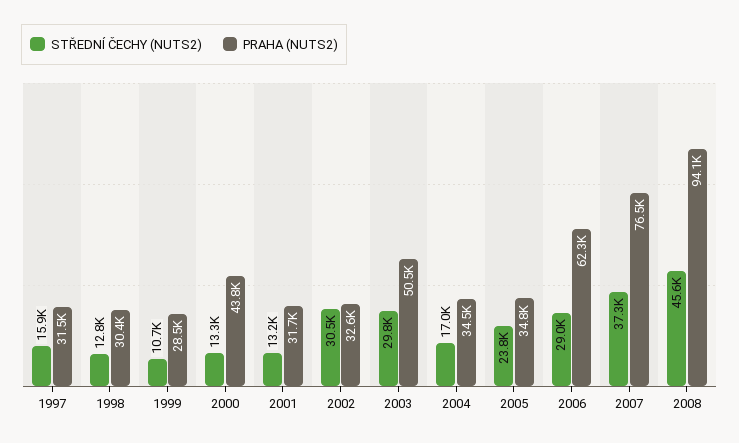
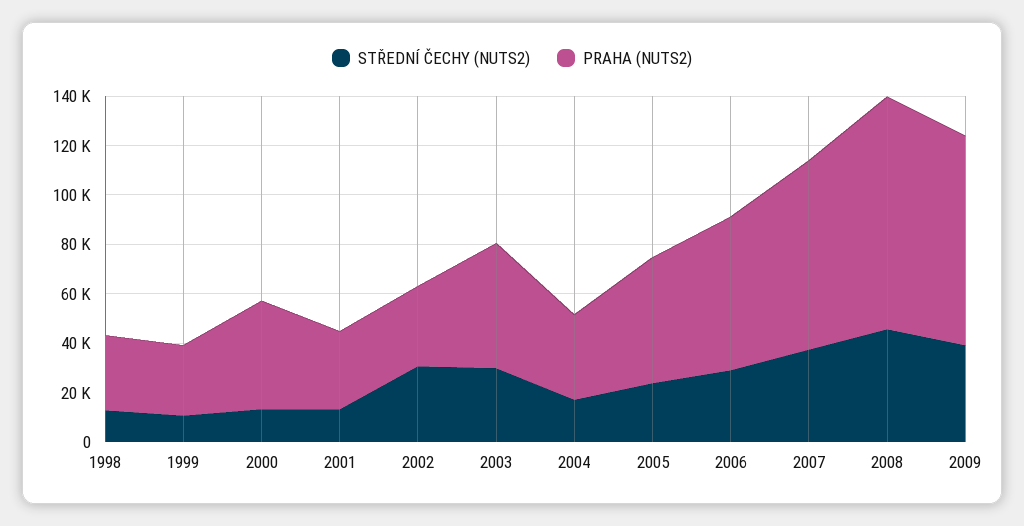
STŘEDNÍ ČECHY (NUTS2), 1997: 15900 -> none
PRAHA (NUTS2), 1997: 31500 -> none
PRAHA (NUTS2), 2005: 34800 -> 50000
STŘEDNÍ ČECHY (NUTS2), 2009: none -> 40000
PRAHA (NUTS2), 2009: none -> 85000

